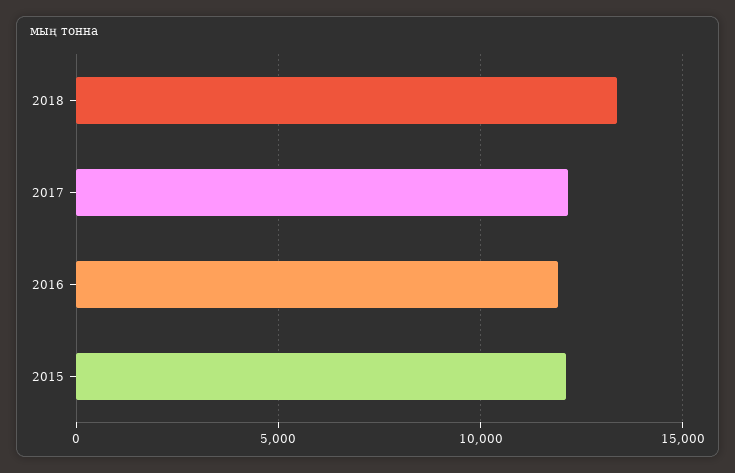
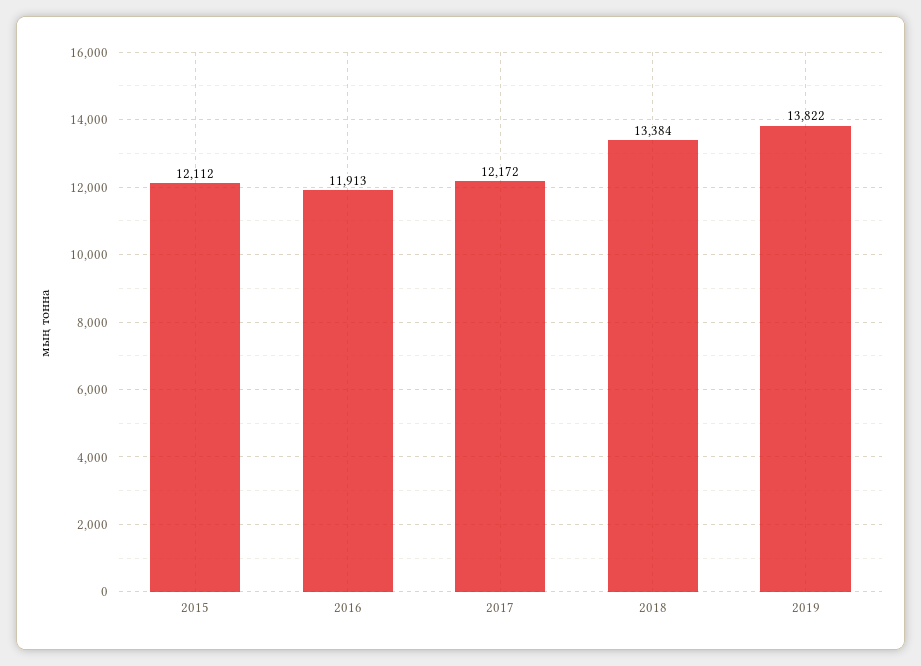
2019: none -> 13822

